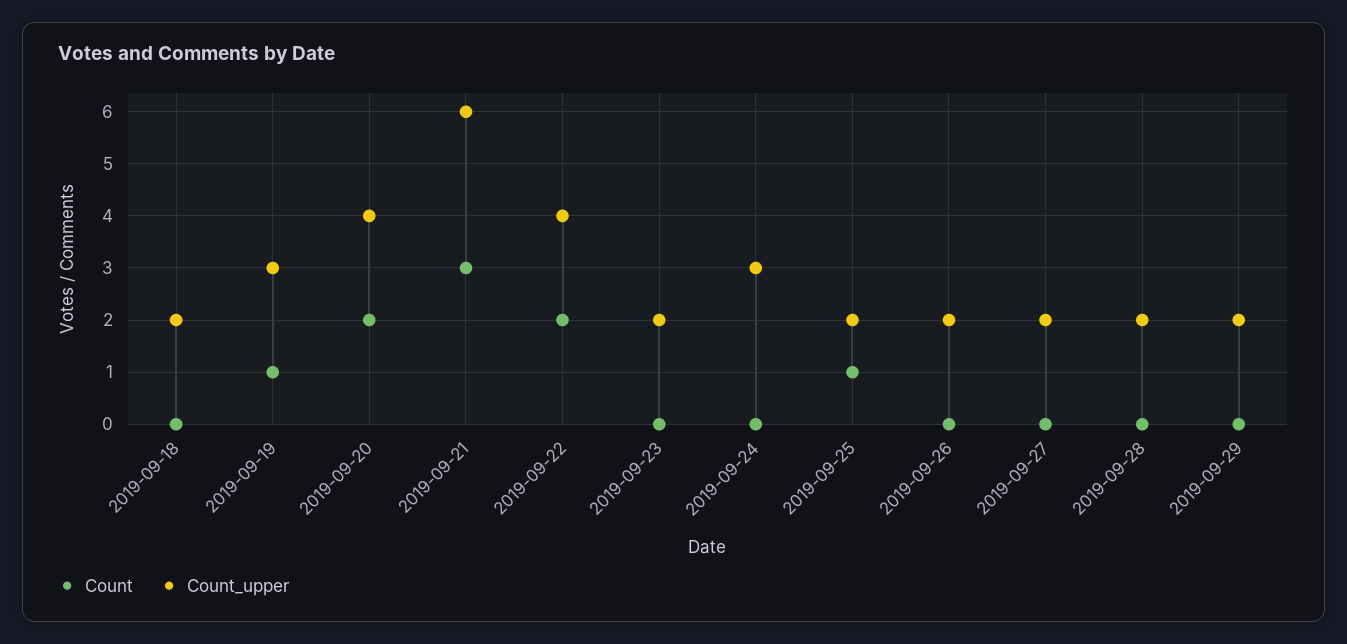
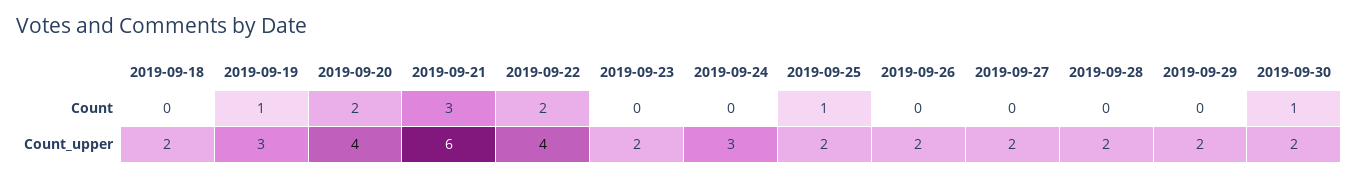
Count, 2019-09-30: none -> 1
Count_upper, 2019-09-30: none -> 2

